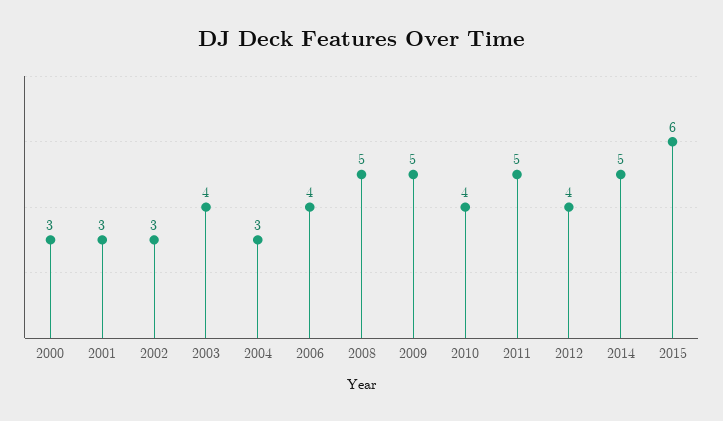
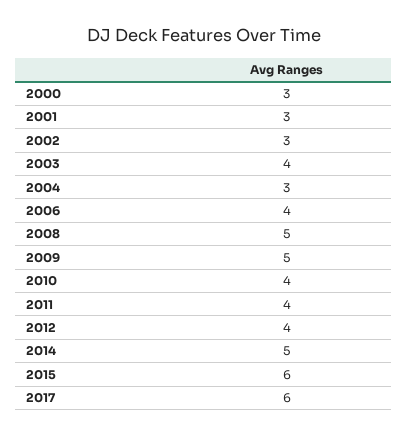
2011: 5 -> 4
2017: none -> 6

